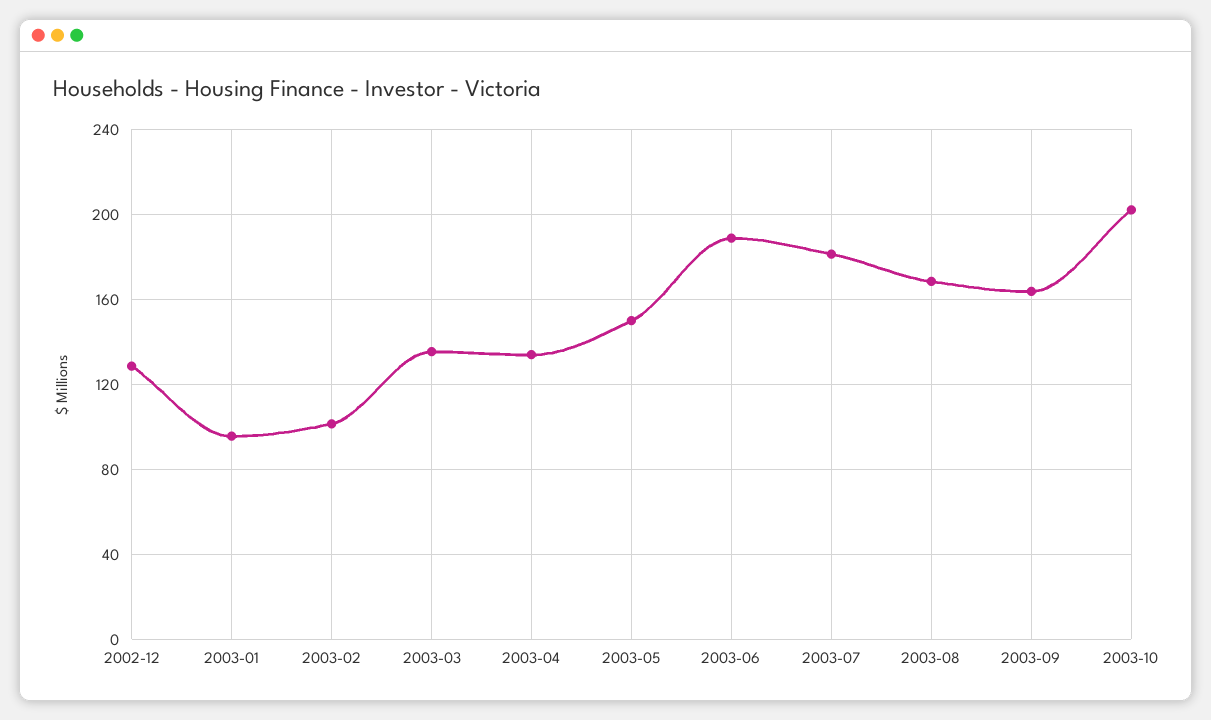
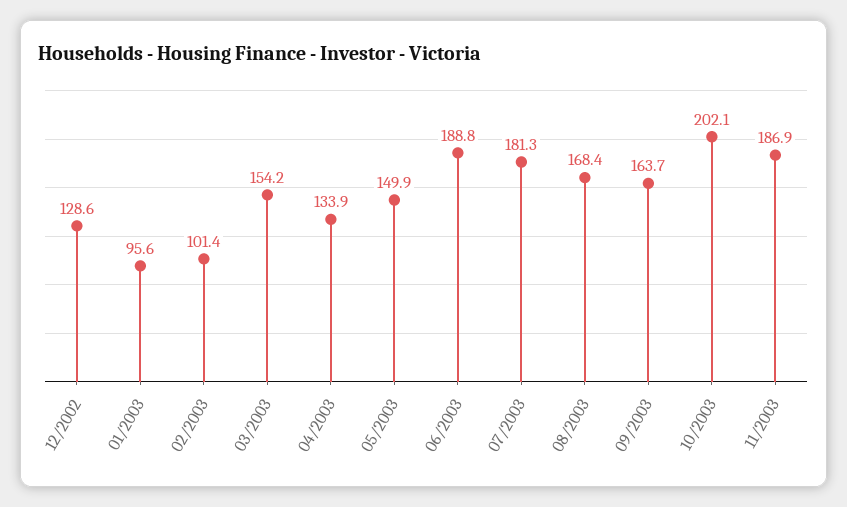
2003-03: 135 -> 154.2
11/2003: none -> 186.9

